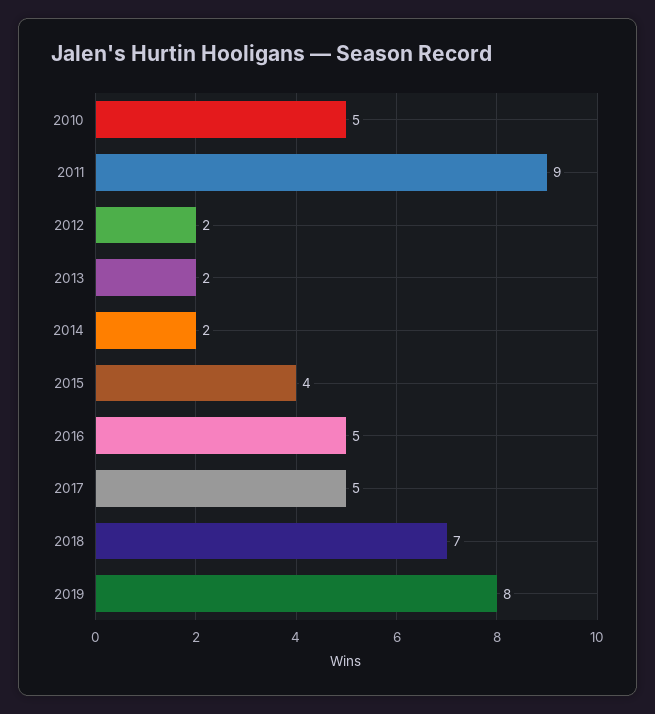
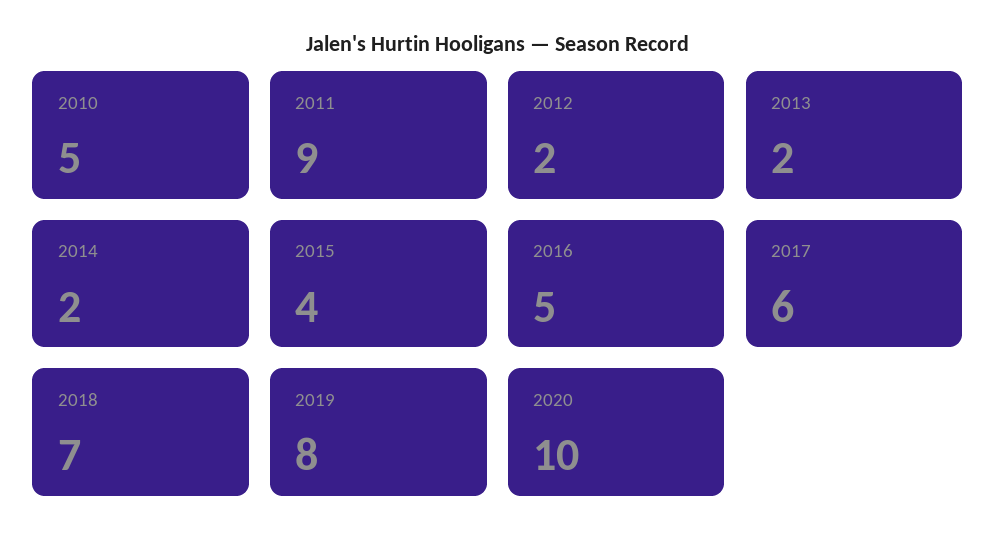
2017: 5 -> 6
2020: none -> 10

